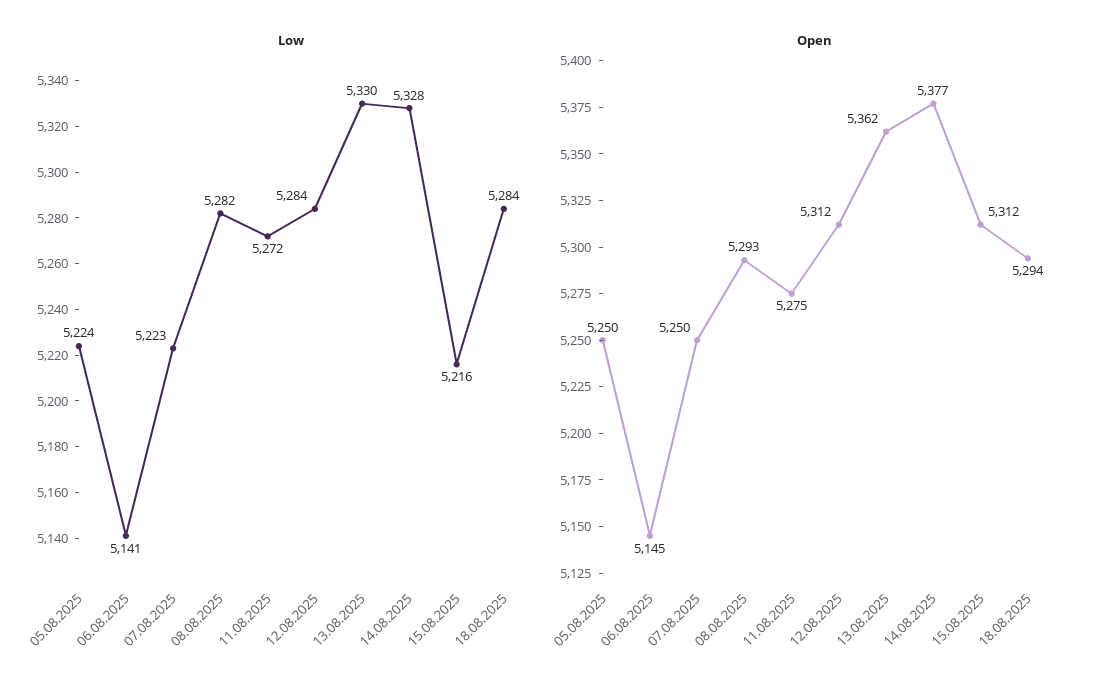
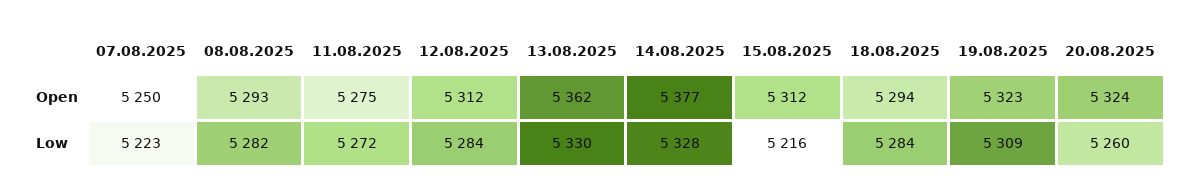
Low, 05.08.2025: 5224 -> none
Low, 06.08.2025: 5141 -> none
Open, 05.08.2025: 5250 -> none
Open, 06.08.2025: 5145 -> none
Open, 19.08.2025: none -> 5323
Open, 20.08.2025: none -> 5324
Low, 19.08.2025: none -> 5309
Low, 20.08.2025: none -> 5260

